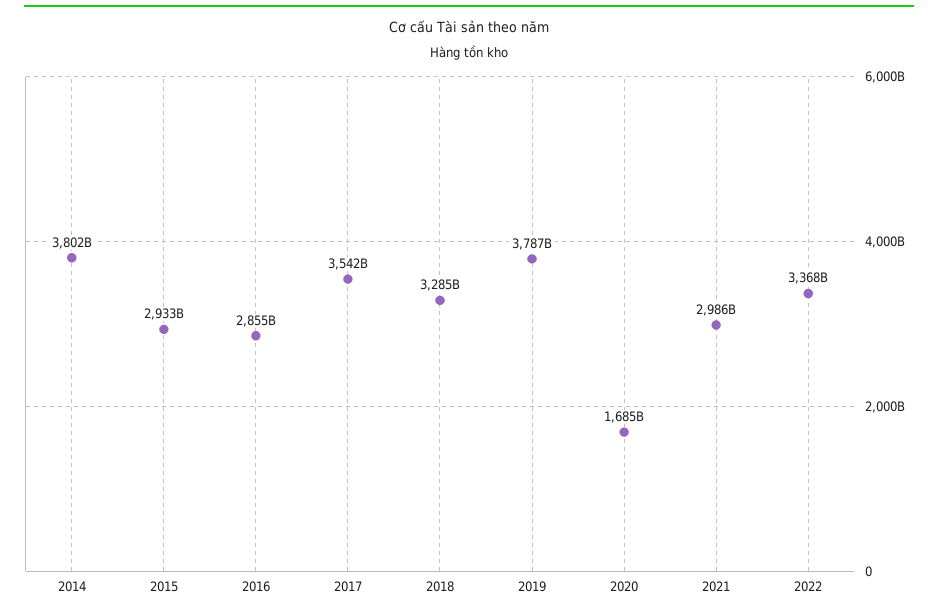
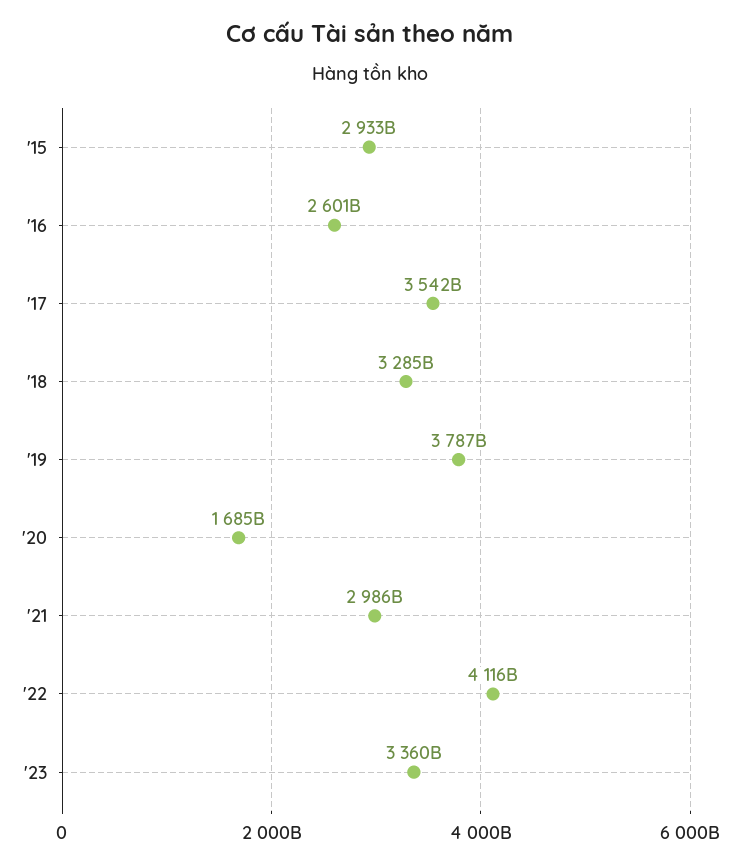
2014: 3802000000000 -> none
2016: 2855000000000 -> 2601000000000
2022: 3368000000000 -> 4116000000000
'23: none -> 3360000000000

